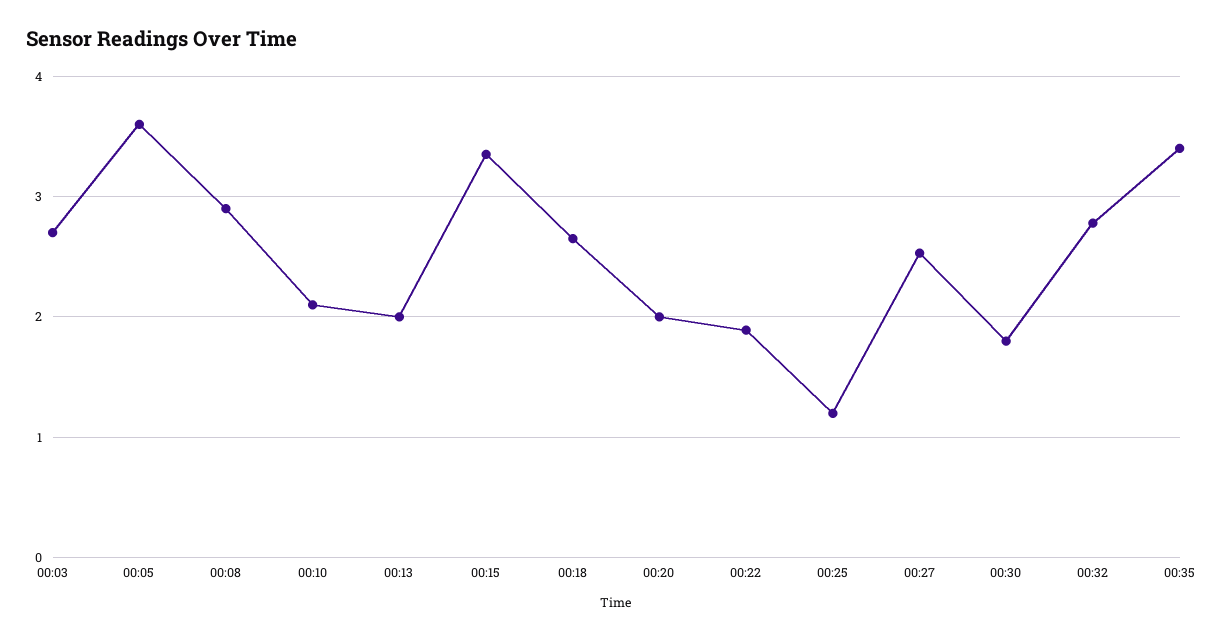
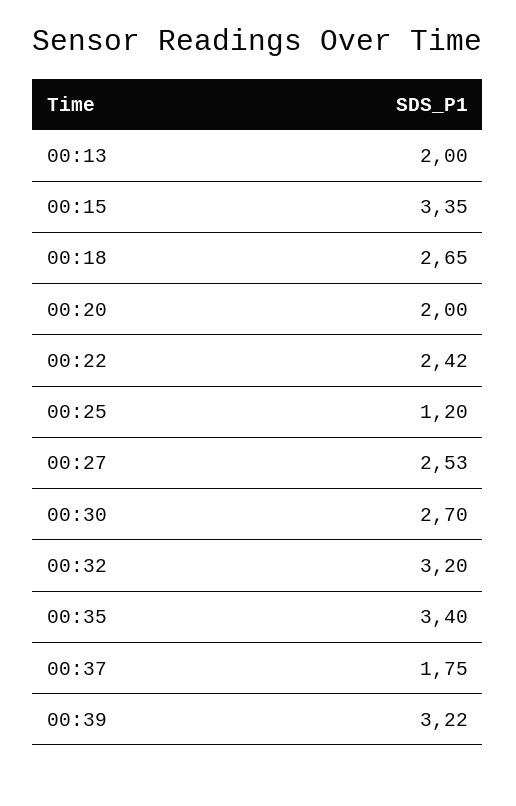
00:03: 2.7 -> none
00:05: 3.6 -> none
00:08: 2.9 -> none
00:10: 2.1 -> none
00:22: 1.9 -> 2.42
00:30: 1.8 -> 2.7
00:32: 2.8 -> 3.2
00:37: none -> 1.75
00:39: none -> 3.22

